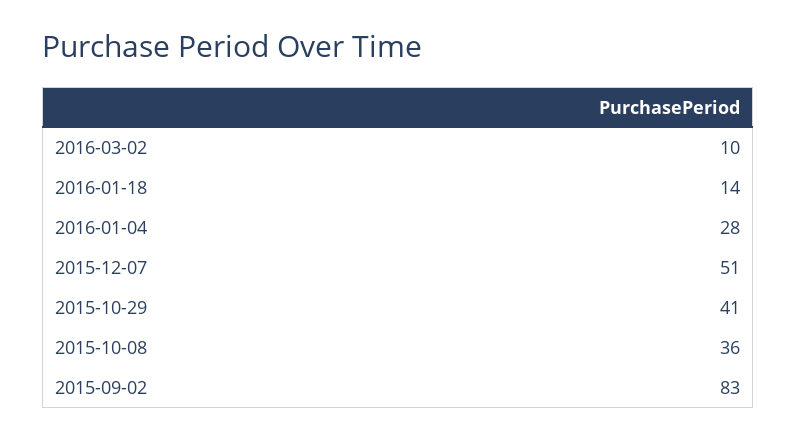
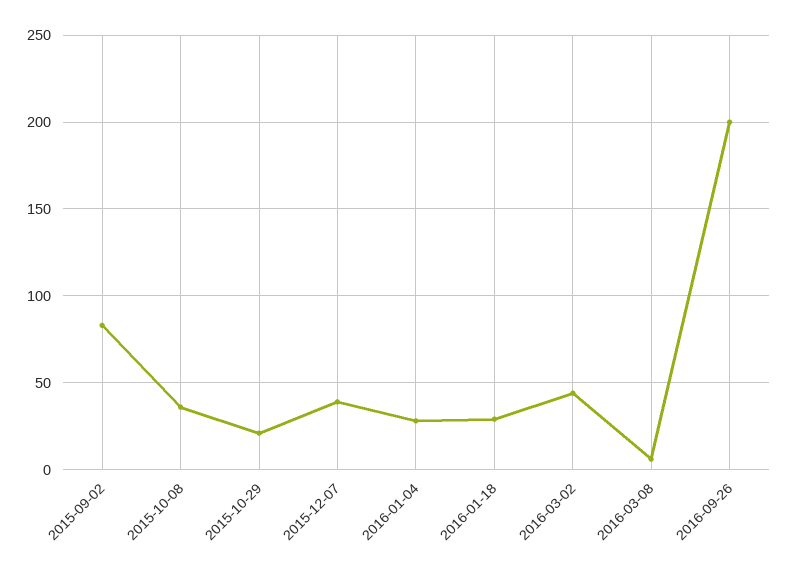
2016-03-02: 10 -> 45
2016-01-18: 14 -> 30
2015-12-07: 51 -> 40
2015-10-29: 41 -> 20
2016-03-08: none -> 5
2016-09-26: none -> 200

